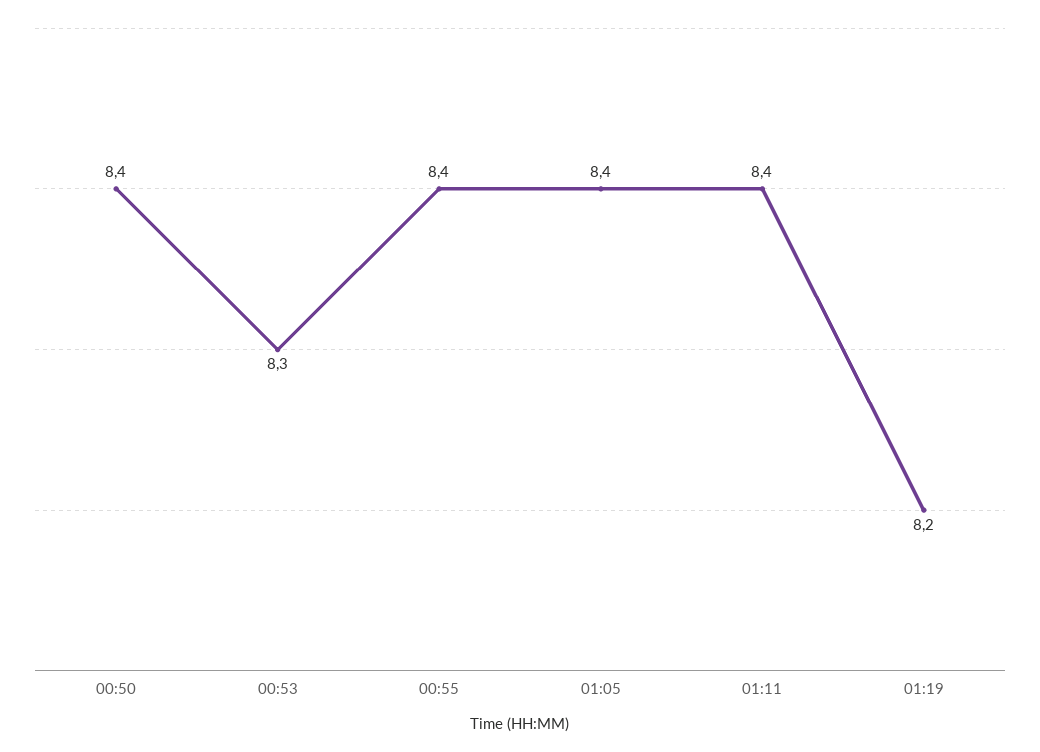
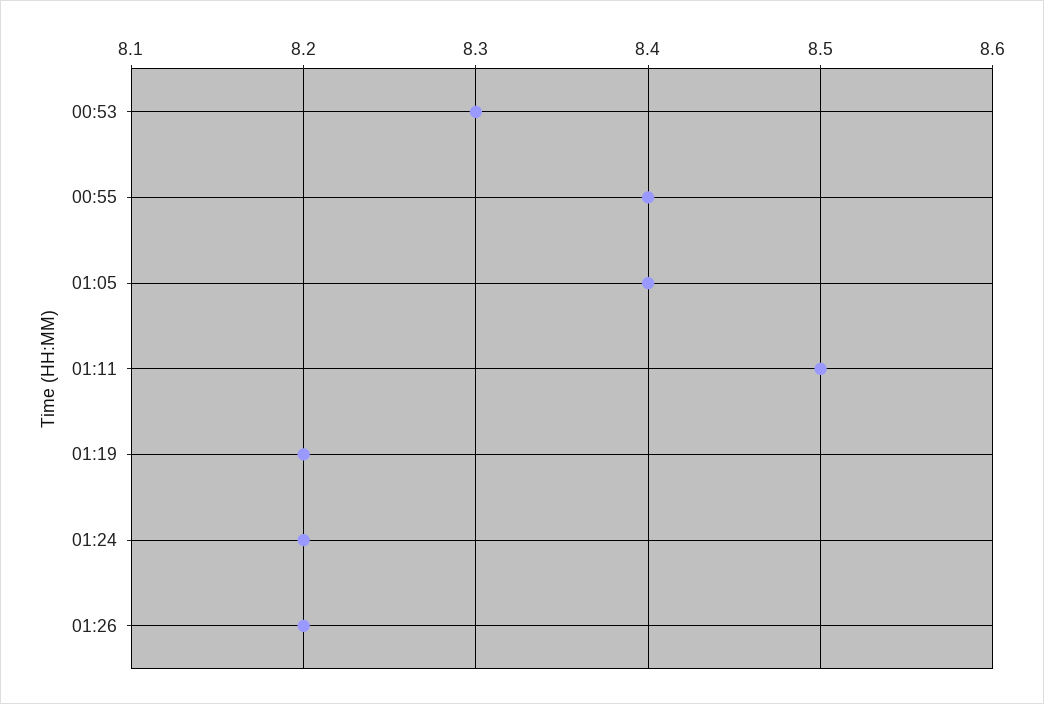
00:50: 8.4 -> none
01:11: 8.4 -> 8.5
01:24: none -> 8.2
01:26: none -> 8.2

